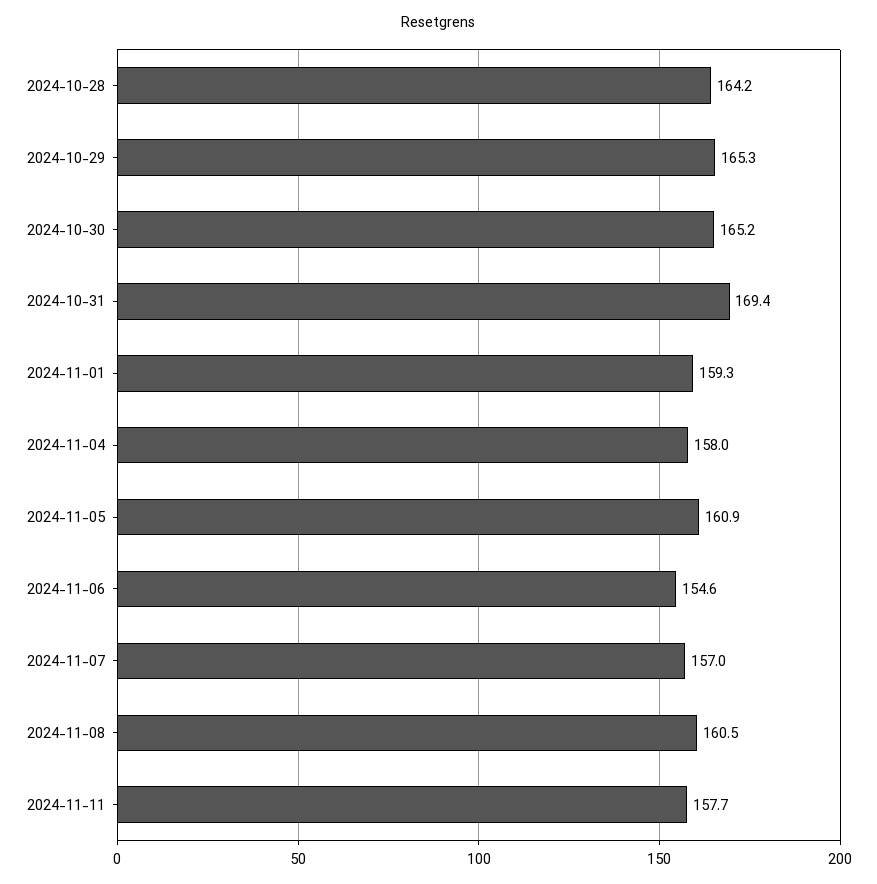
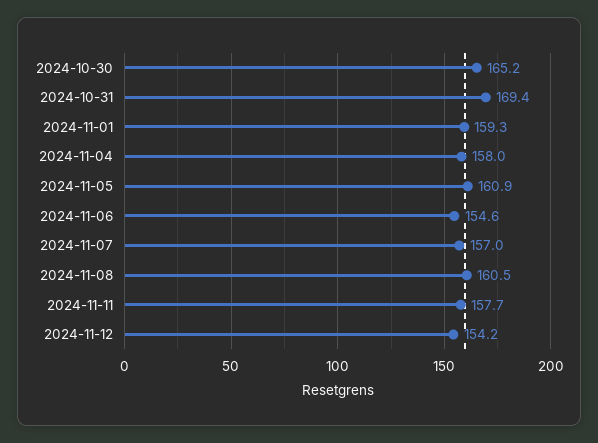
2024-10-28: 164.2 -> none
2024-10-29: 165.3 -> none
2024-11-12: none -> 154.2

